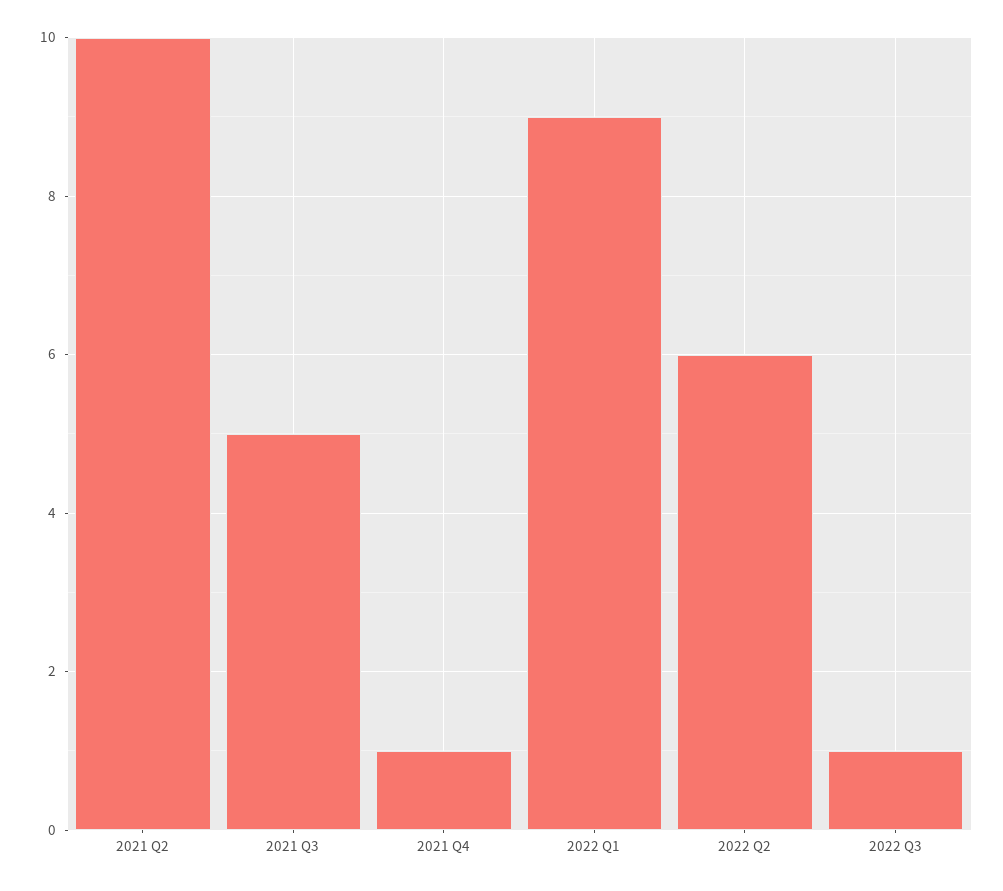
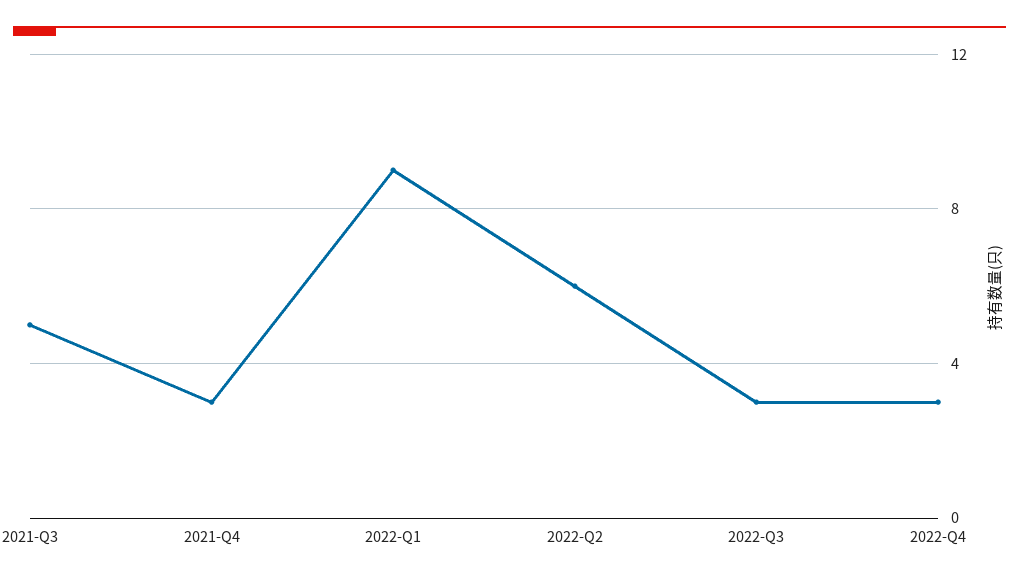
2021 Q2: 10 -> none
2021 Q4: 1 -> 3
2022 Q3: 1 -> 3
2022-Q4: none -> 3

